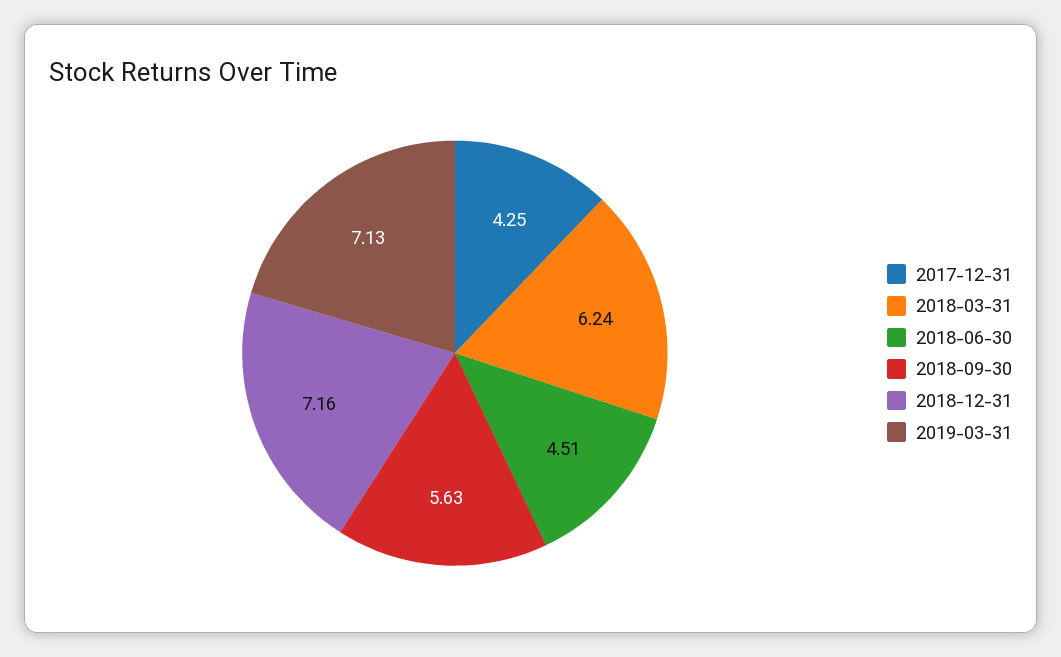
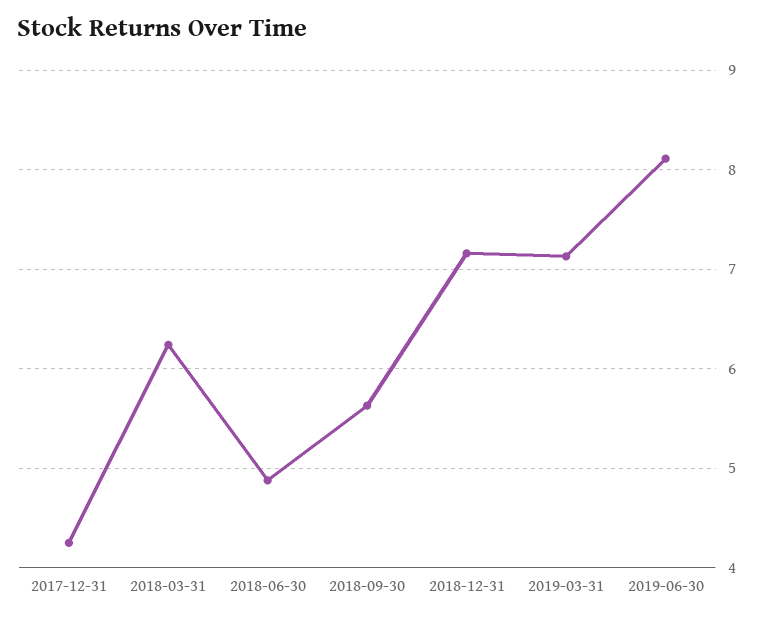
2018-06-30: 4.51 -> 4.9
2019-06-30: none -> 8.1

